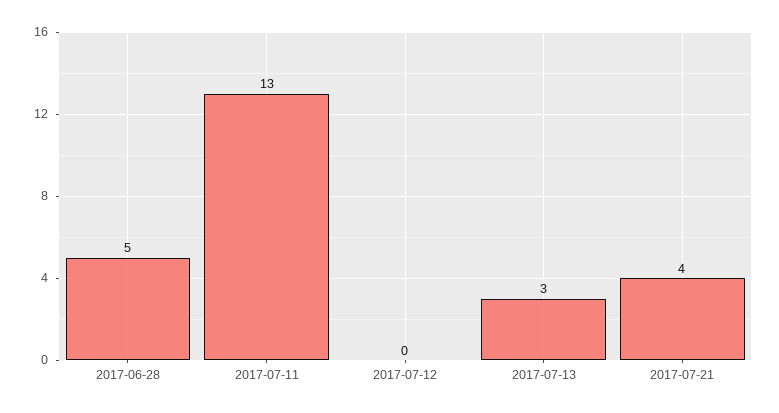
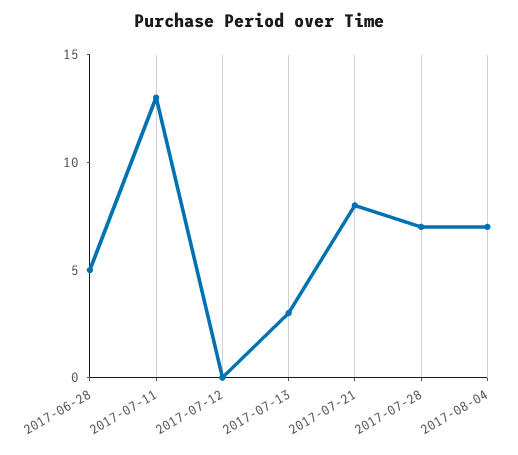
2017-07-21: 4 -> 8
2017-07-28: none -> 7
2017-08-04: none -> 7

